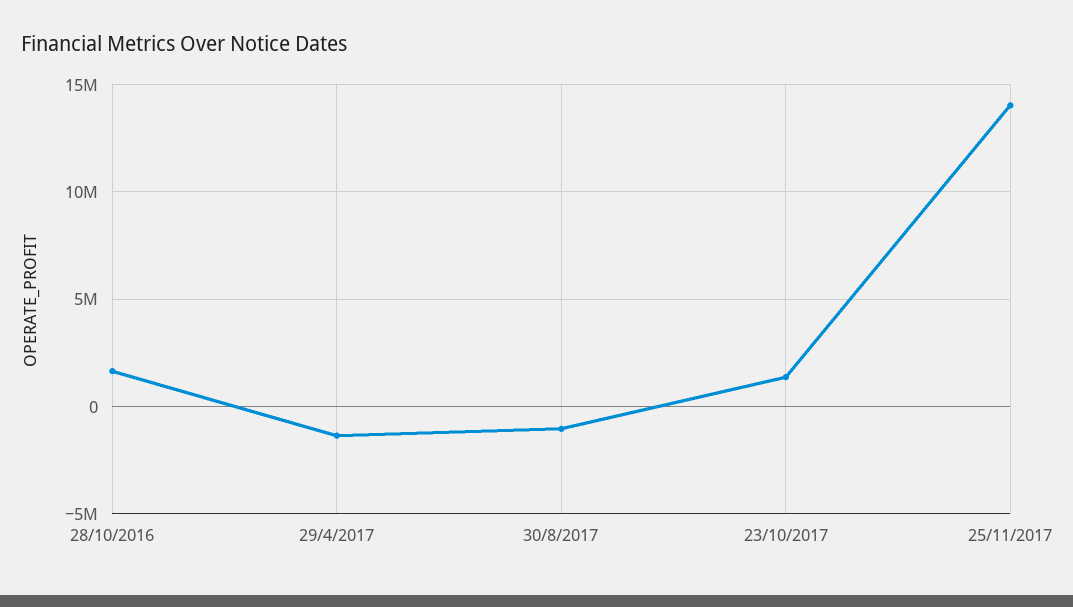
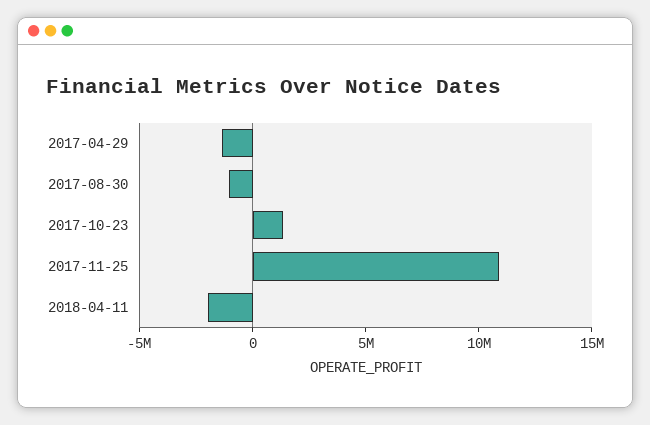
28/10/2016: 1500000 -> none
25/11/2017: 14000000 -> 11000000
2018-04-11: none -> -2000000

